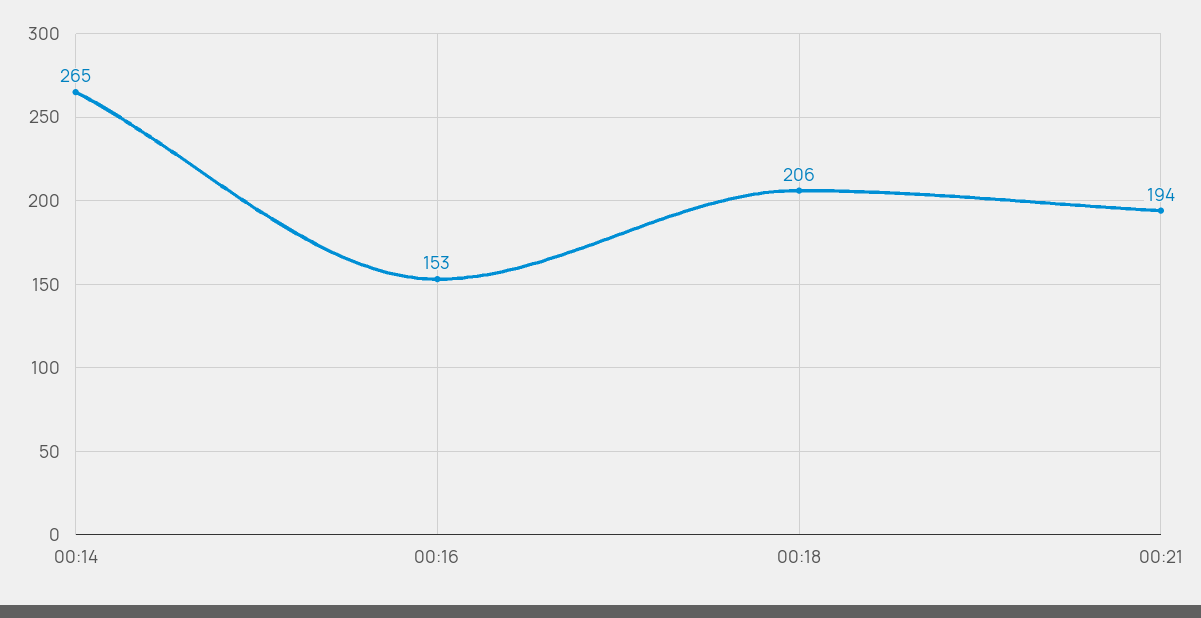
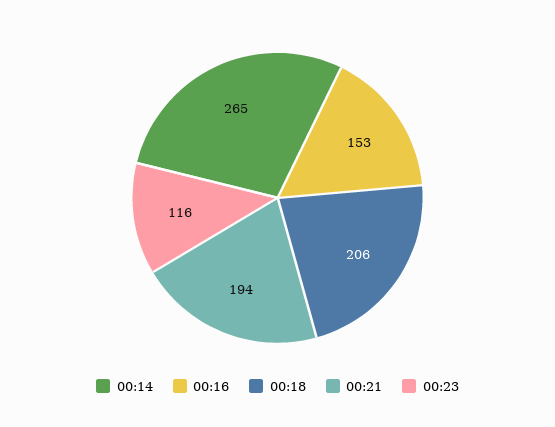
00:23: none -> 116

